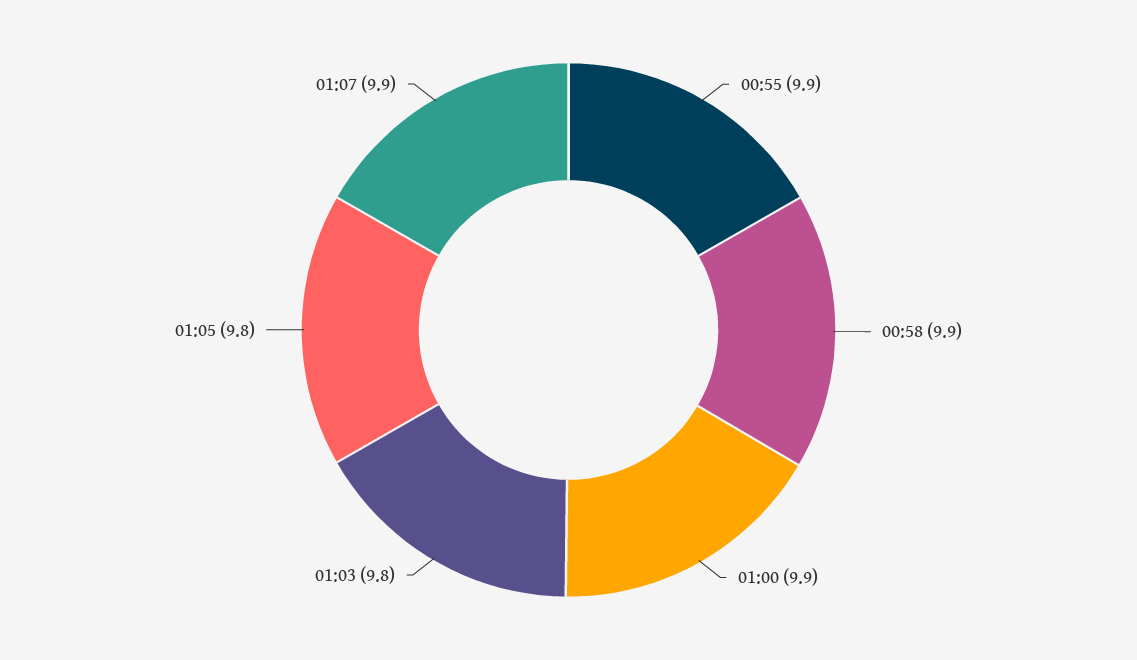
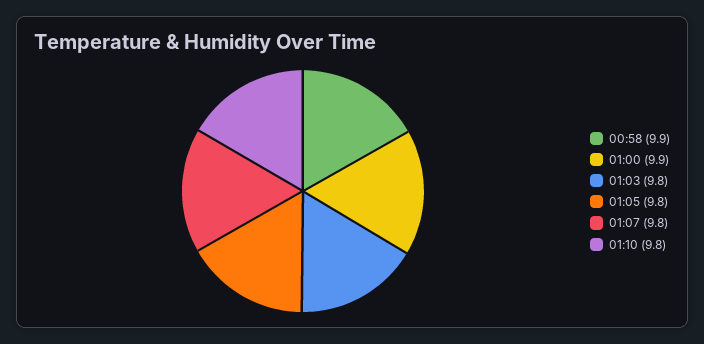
00:55: 9.9 -> none
01:07: 9.9 -> 9.8
01:10: none -> 9.8

